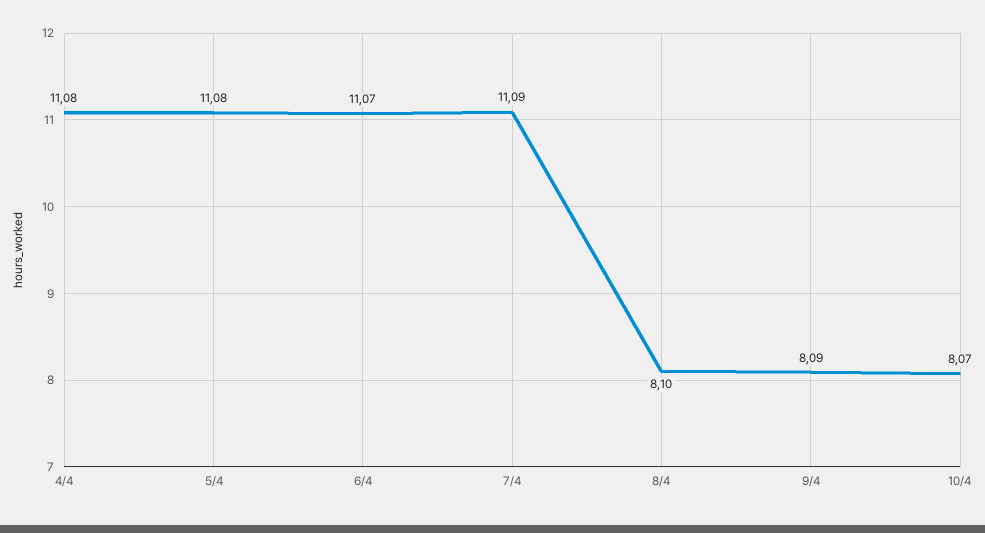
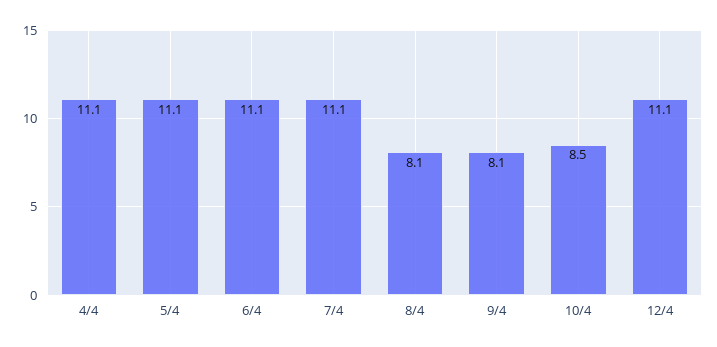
10/4: 8.07 -> 8.5
12/4: none -> 11.1

